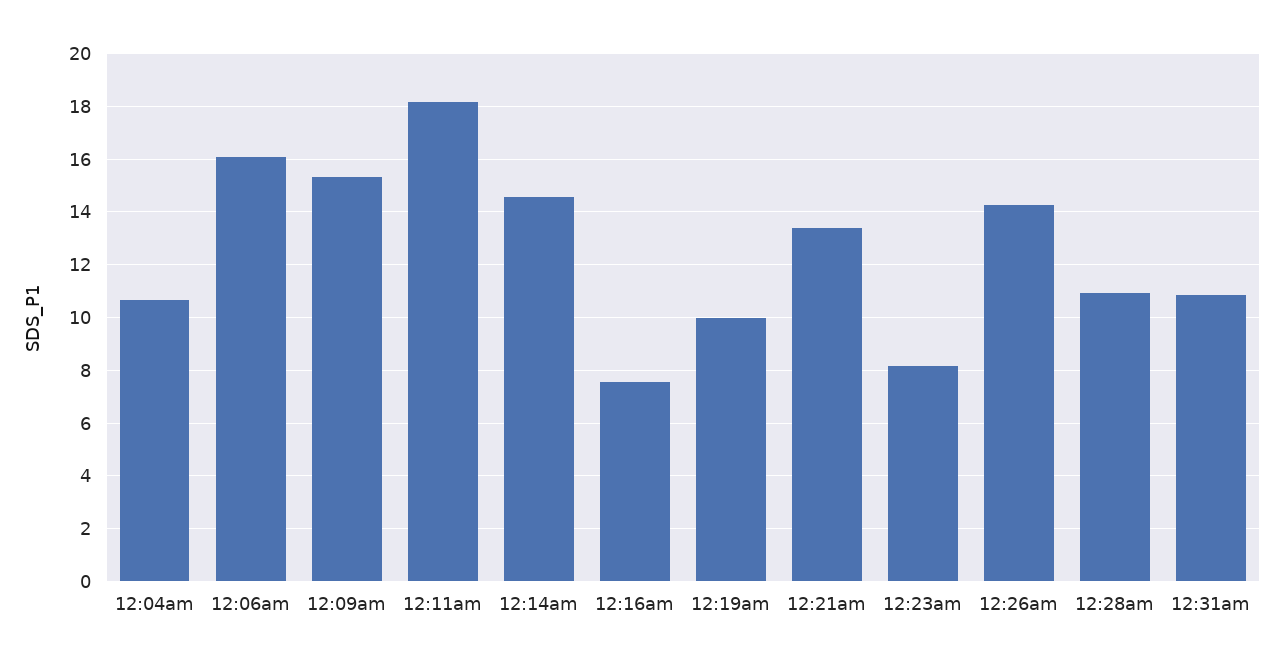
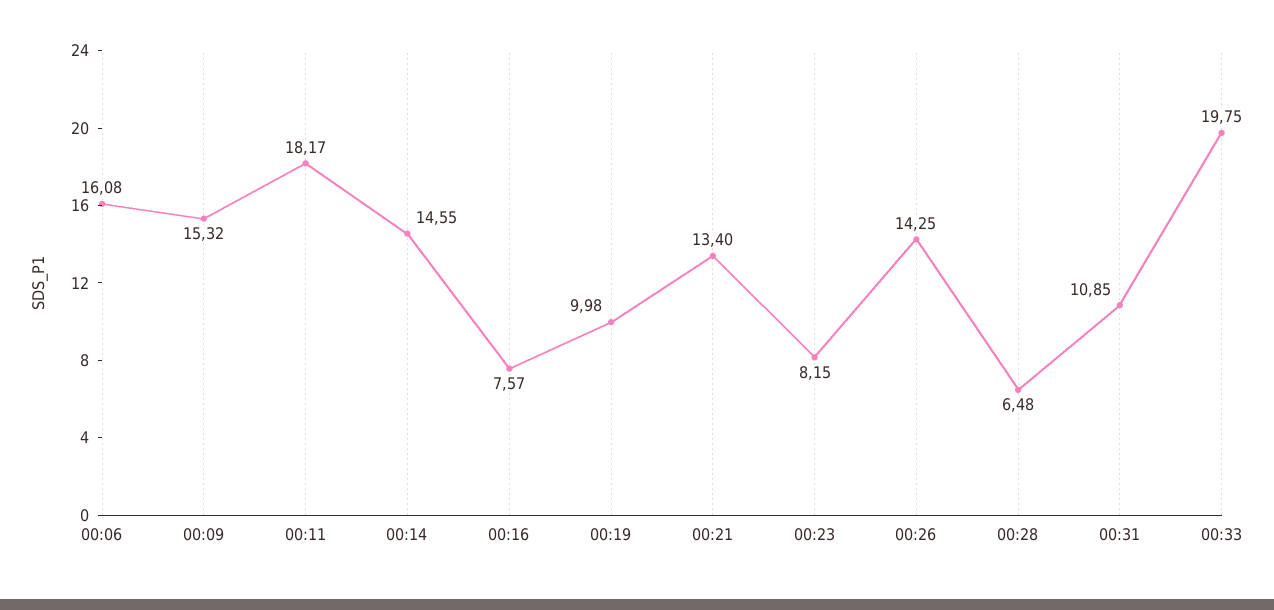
12:04am: 10.75 -> none
12:28am: 11 -> 6.48
00:33: none -> 19.75

